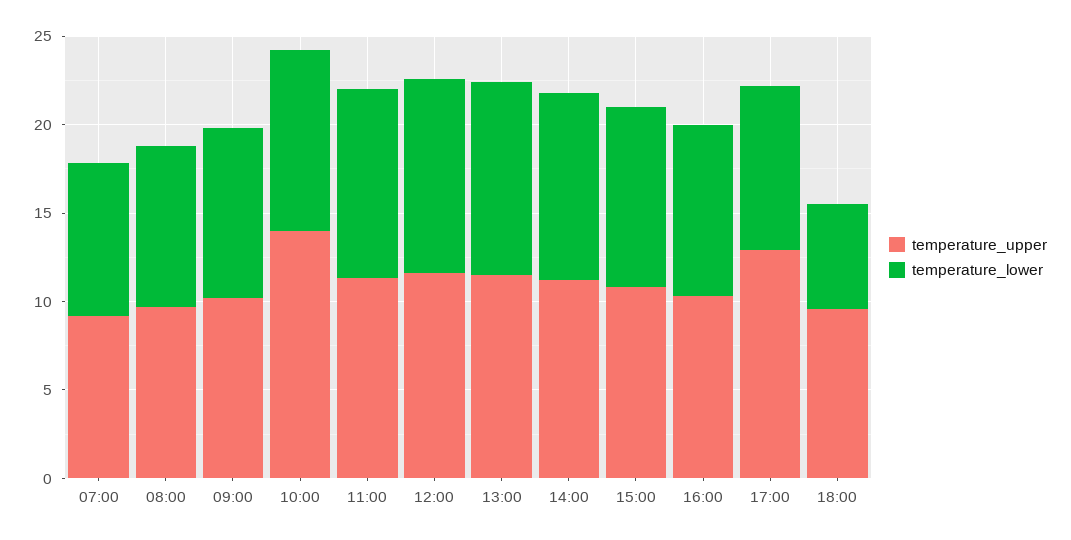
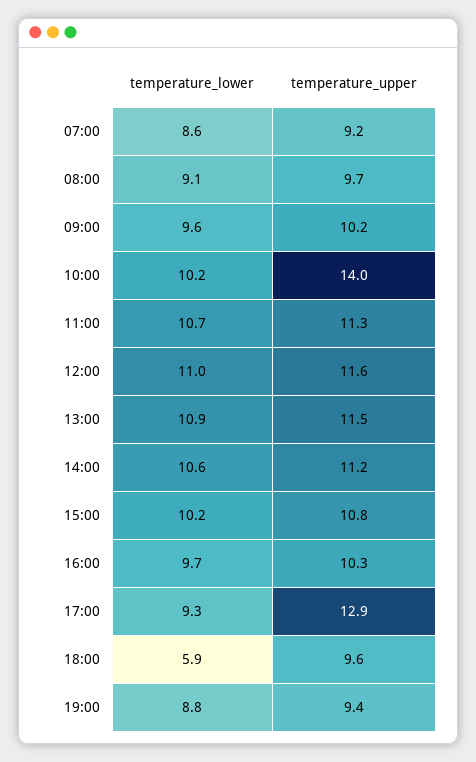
temperature_lower, 19:00: none -> 8.8
temperature_upper, 19:00: none -> 9.4

